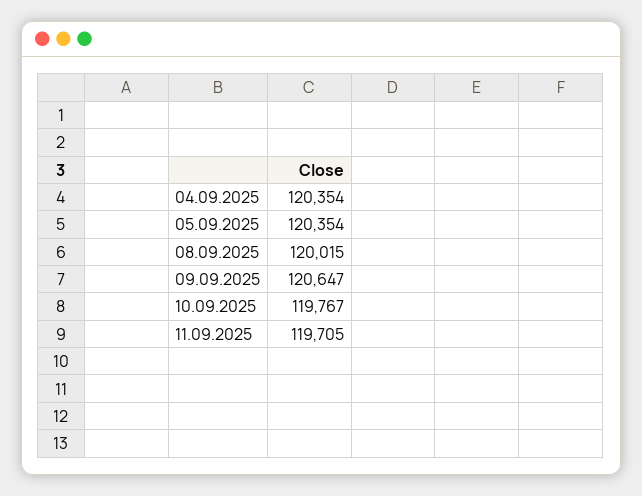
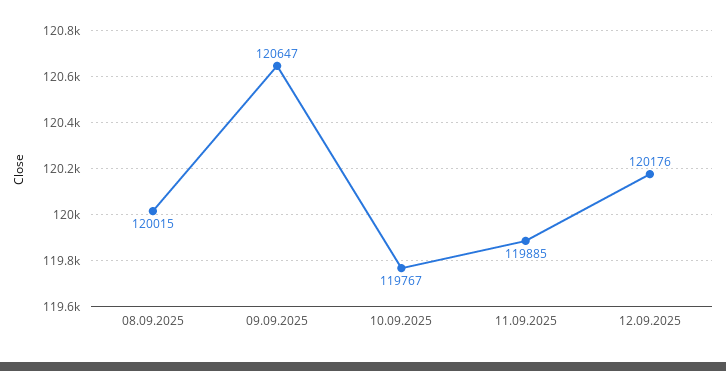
04.09.2025: 120354 -> none
05.09.2025: 120354 -> none
11.09.2025: 119705 -> 119885
12.09.2025: none -> 120176

